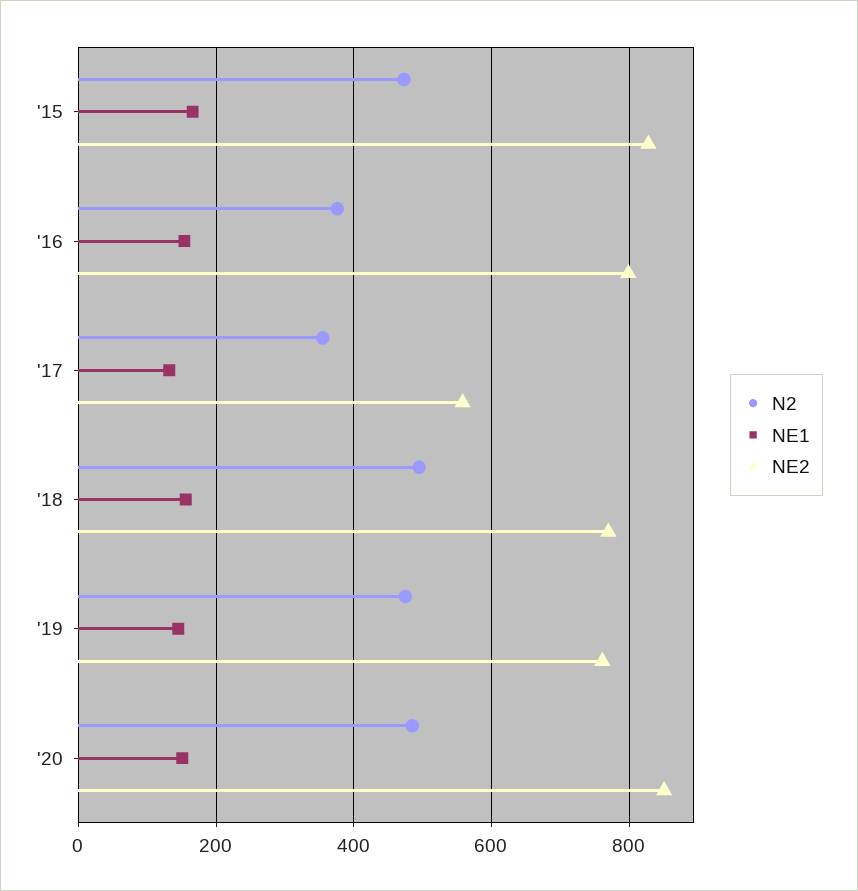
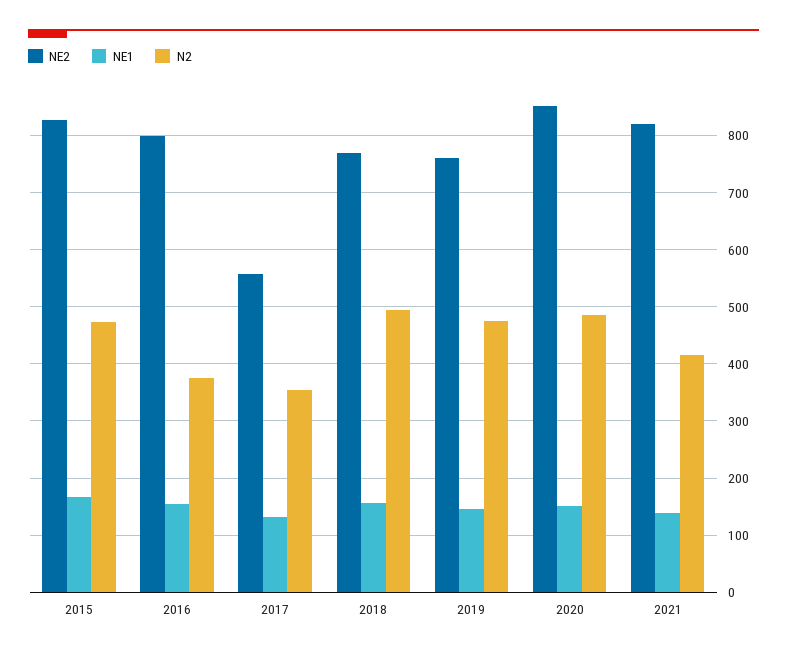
NE2, 2021: none -> 820
NE1, 2021: none -> 140
N2, 2021: none -> 420

